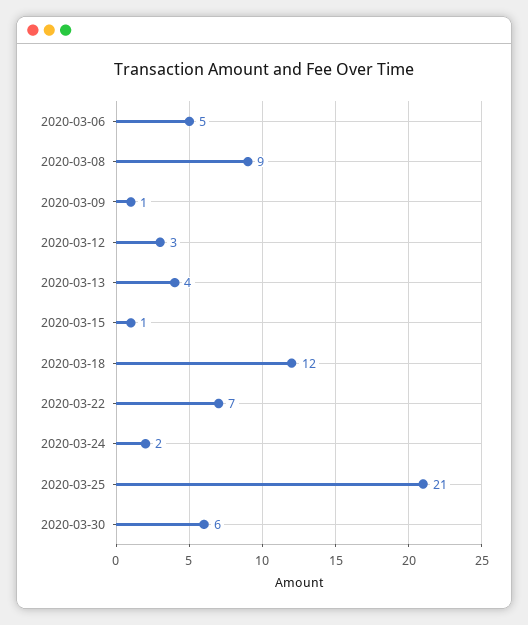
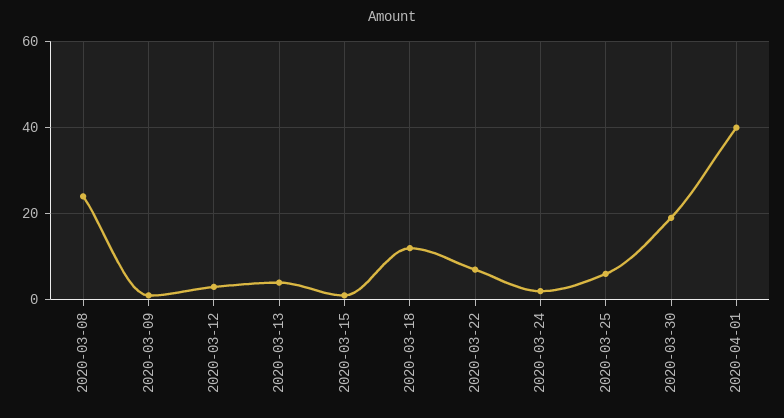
2020-03-06: 5 -> none
2020-03-08: 9 -> 25
2020-03-25: 21 -> 5
2020-03-30: 6 -> 20
2020-04-01: none -> 40

